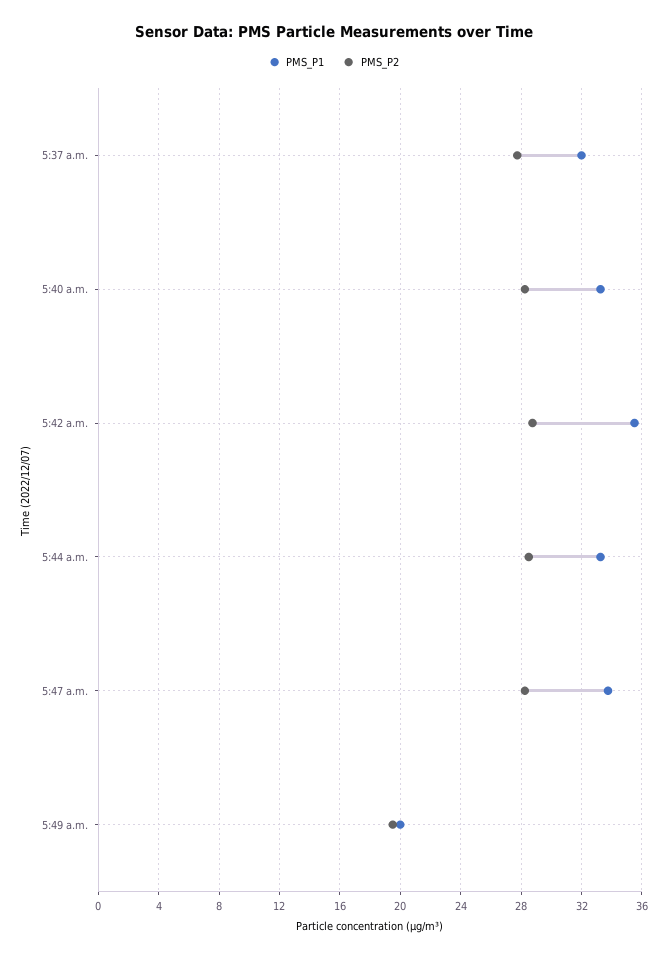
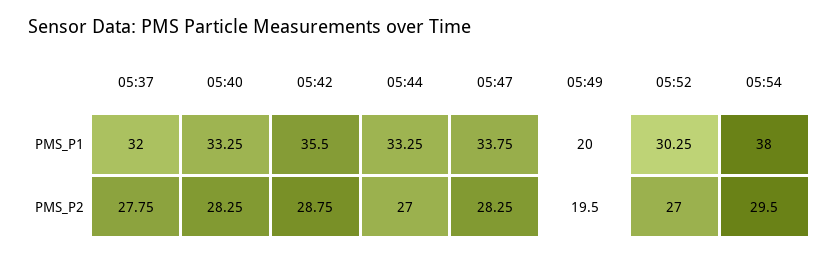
PMS_P2, 5:44 a.m.: 28.5 -> 27
PMS_P1, 05:52: none -> 30.25
PMS_P1, 05:54: none -> 38
PMS_P2, 05:52: none -> 27
PMS_P2, 05:54: none -> 29.5

